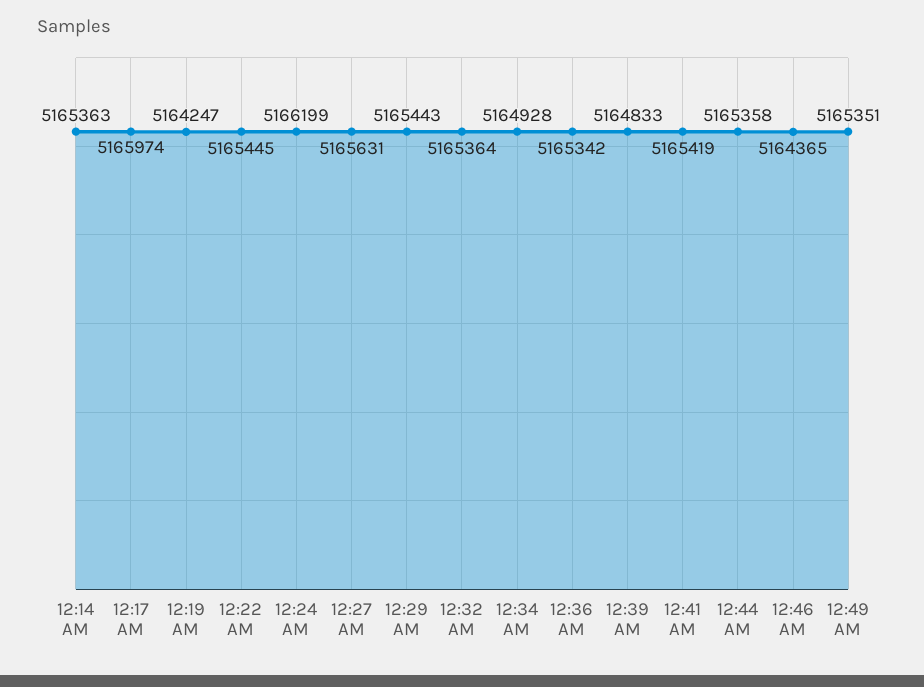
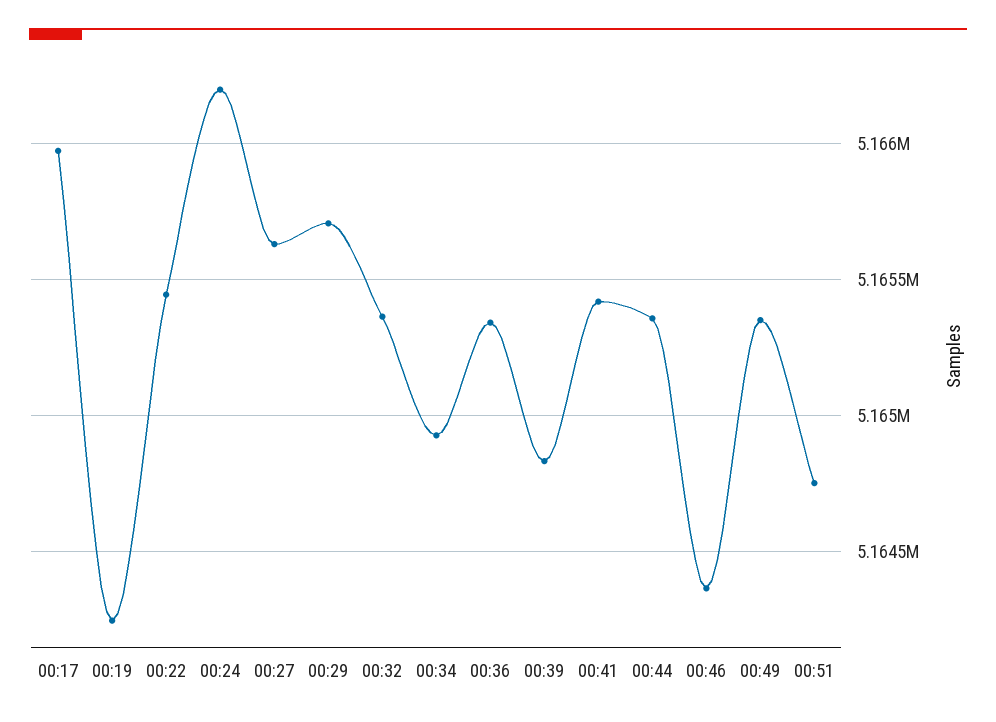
12:14 AM: 5165363 -> none
12:29 AM: 5165443 -> 5165700
00:51: none -> 5164750

